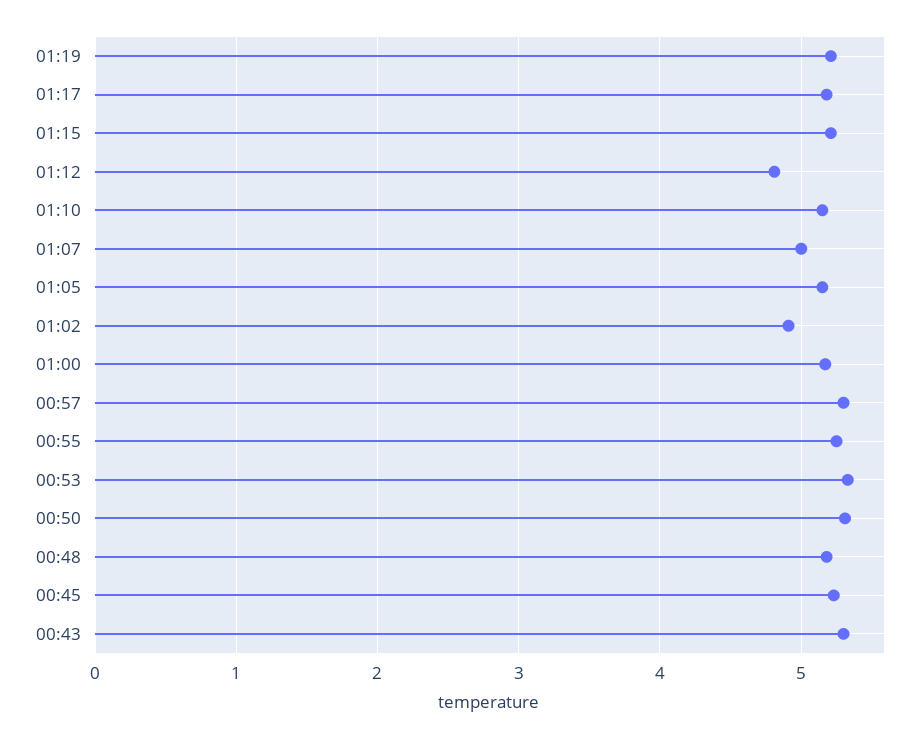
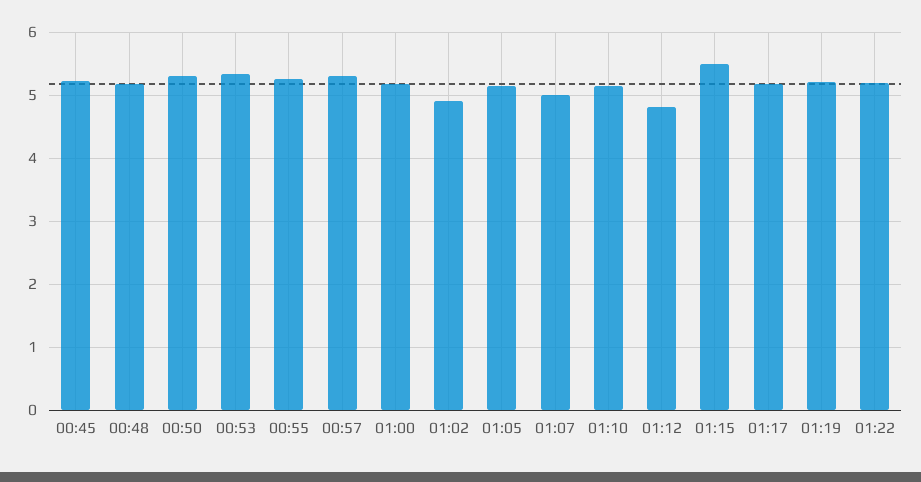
01:15: 5.2 -> 5.5
00:43: 5.3 -> none
01:22: none -> 5.2

